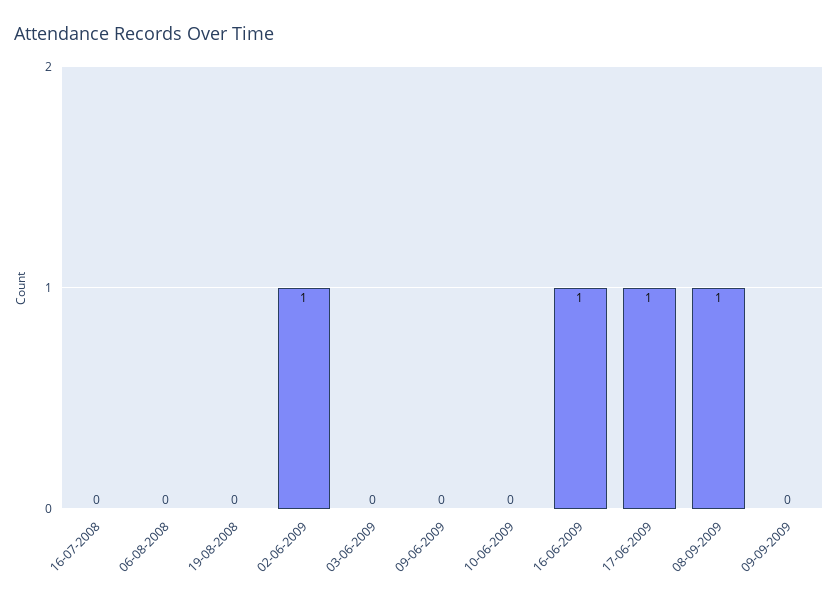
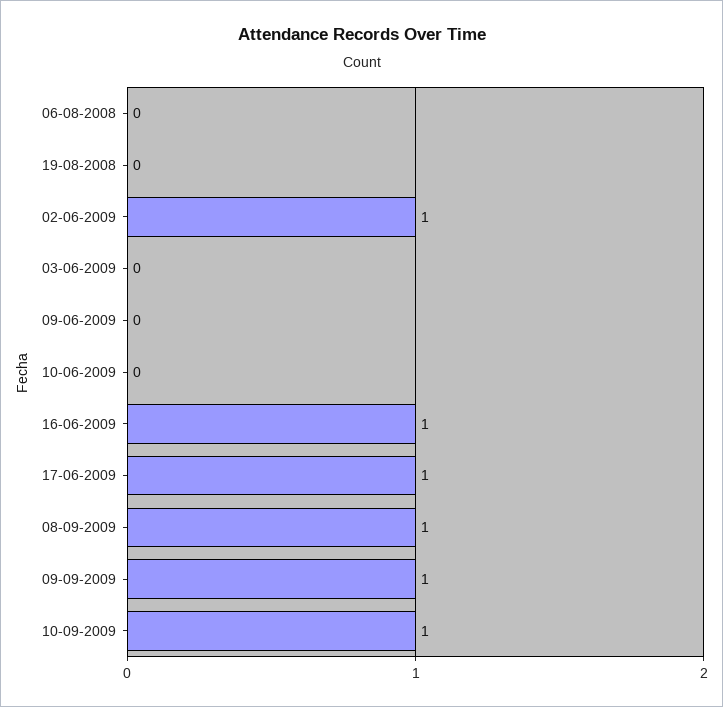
16-07-2008: 0 -> none
09-09-2009: 0 -> 1
10-09-2009: none -> 1

